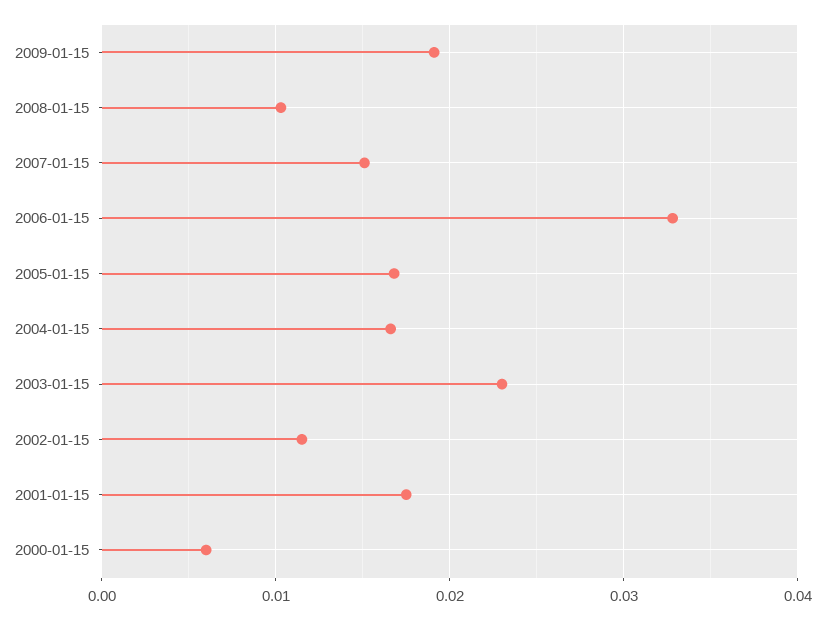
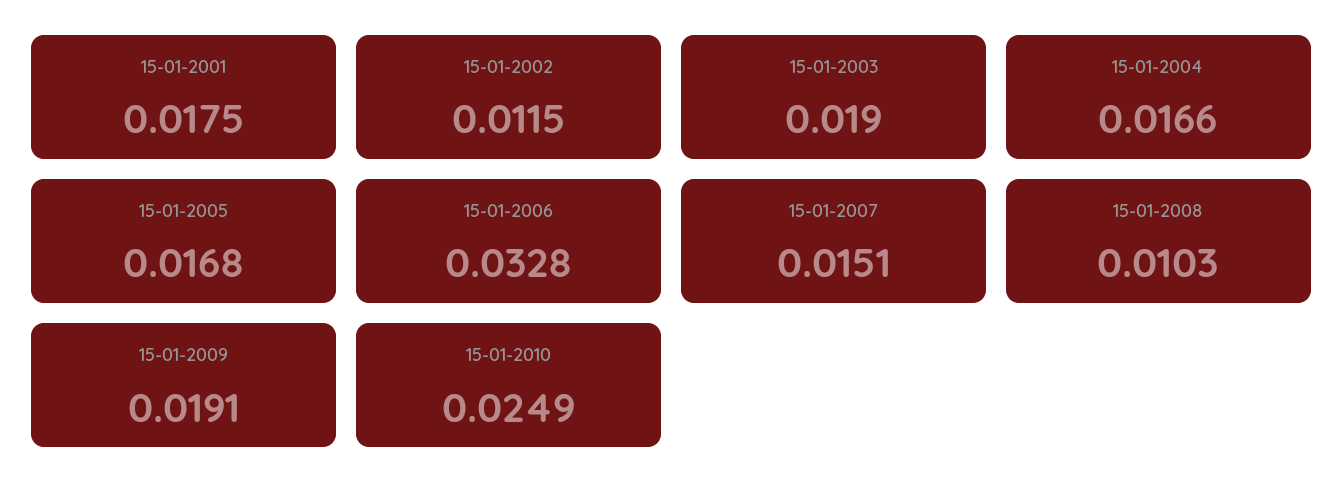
2003-01-15: 0.023 -> 0.019
2000-01-15: 0.006 -> none
15-01-2010: none -> 0.0249

